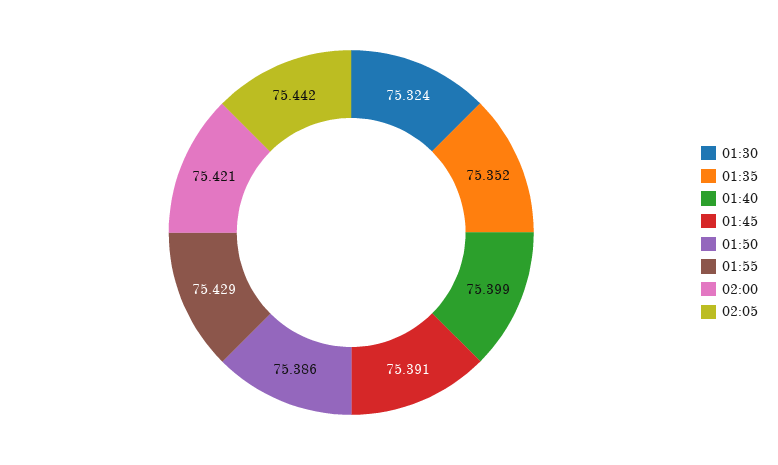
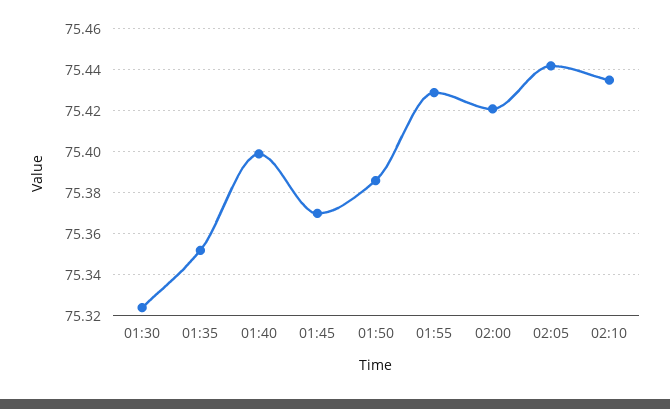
01:45: 75.391 -> 75.37
02:10: none -> 75.435

